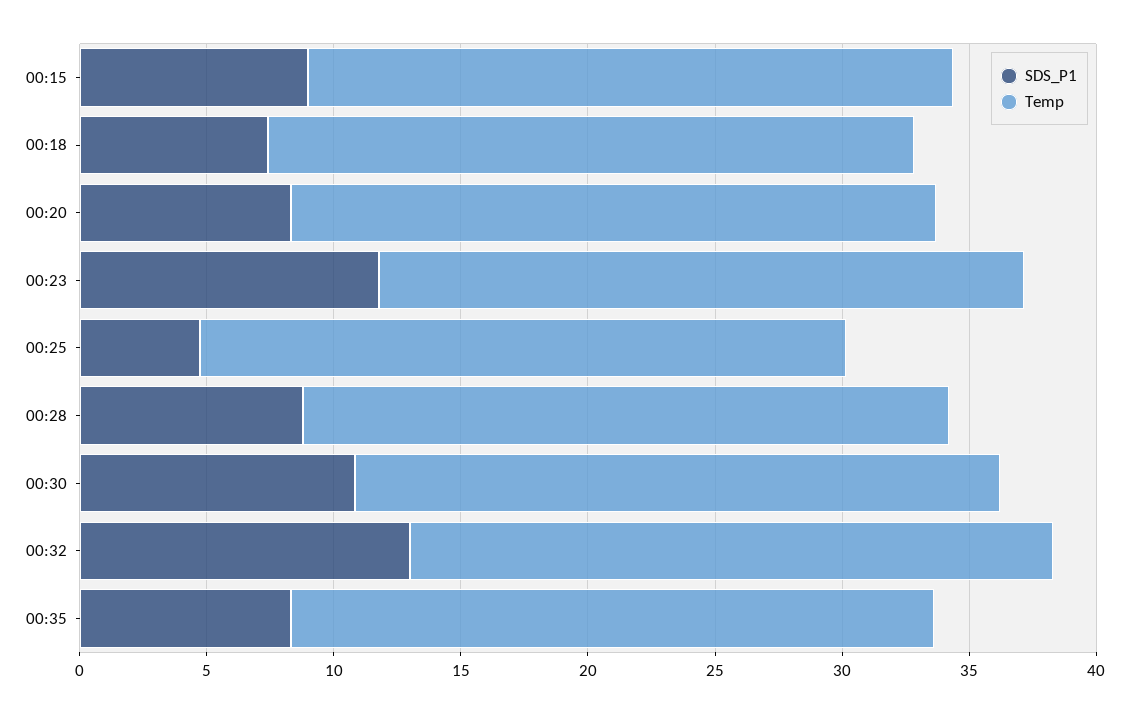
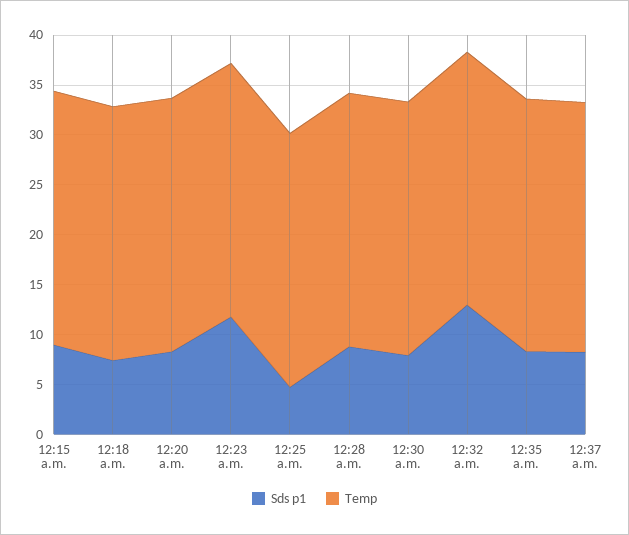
SDS_P1, 00:30: 11 -> 8
SDS_P1, 12:37 a.m.: none -> 8
Temp, 12:37 a.m.: none -> 25

